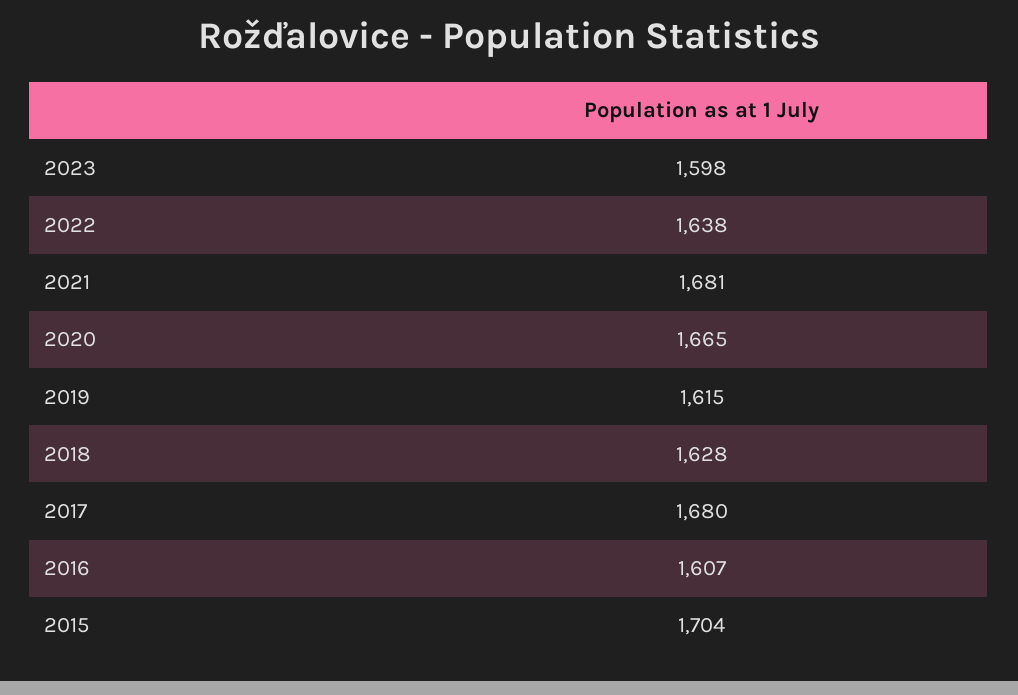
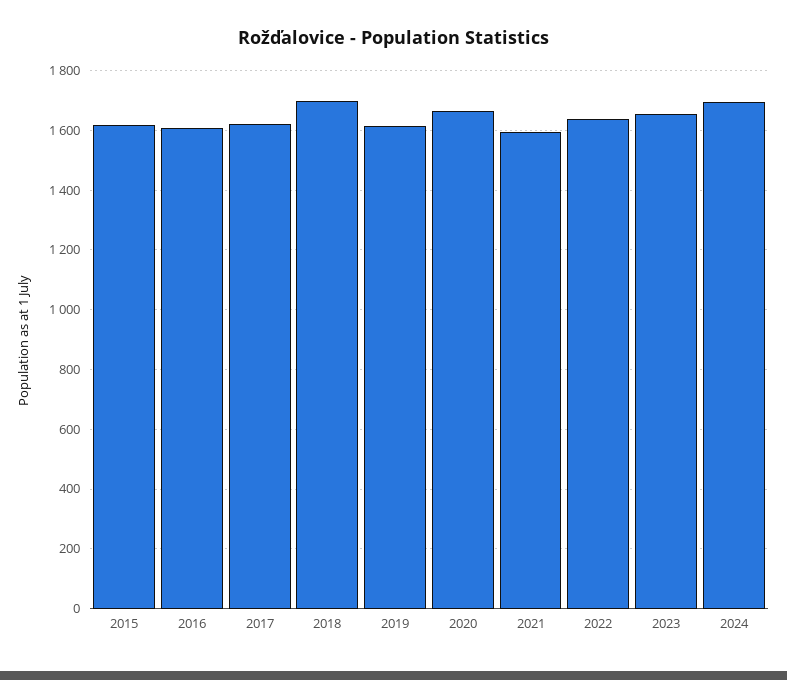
2023: 1598 -> 1650
2021: 1681 -> 1600
2018: 1628 -> 1700
2017: 1680 -> 1625
2015: 1704 -> 1625
2024: none -> 1700

